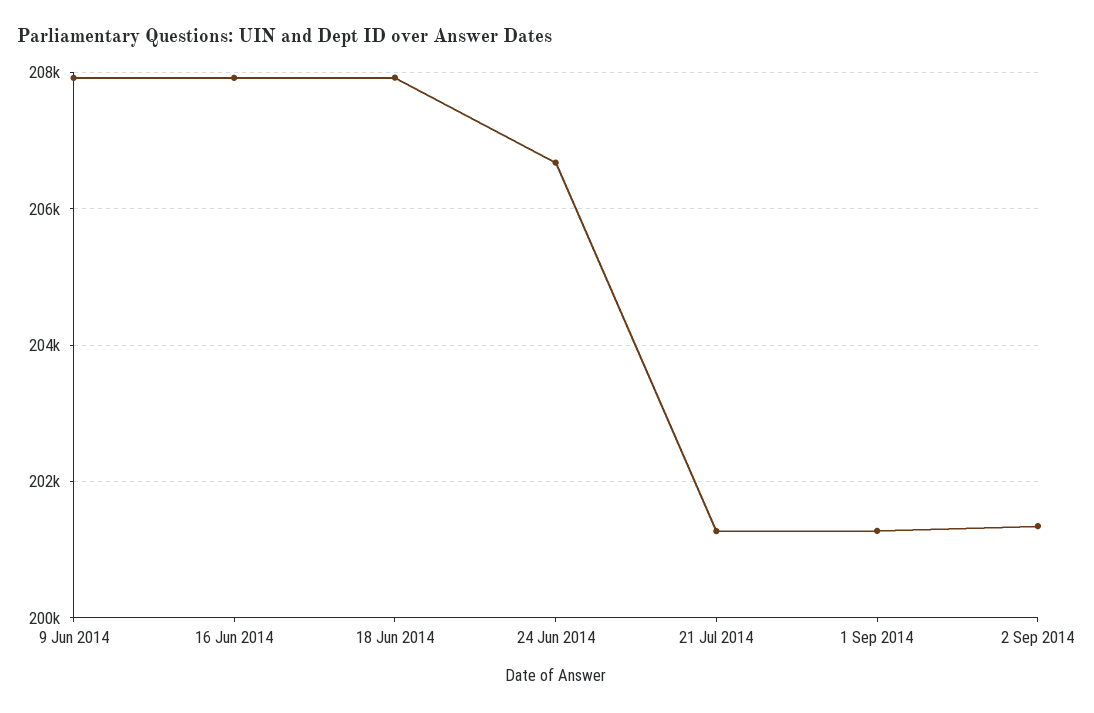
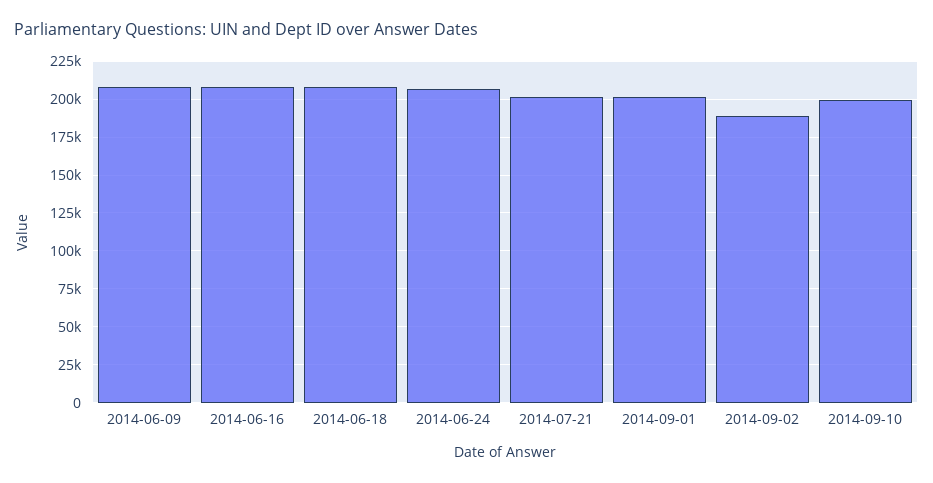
2 Sep 2014: 201400 -> 190000
2014-09-10: none -> 200000

